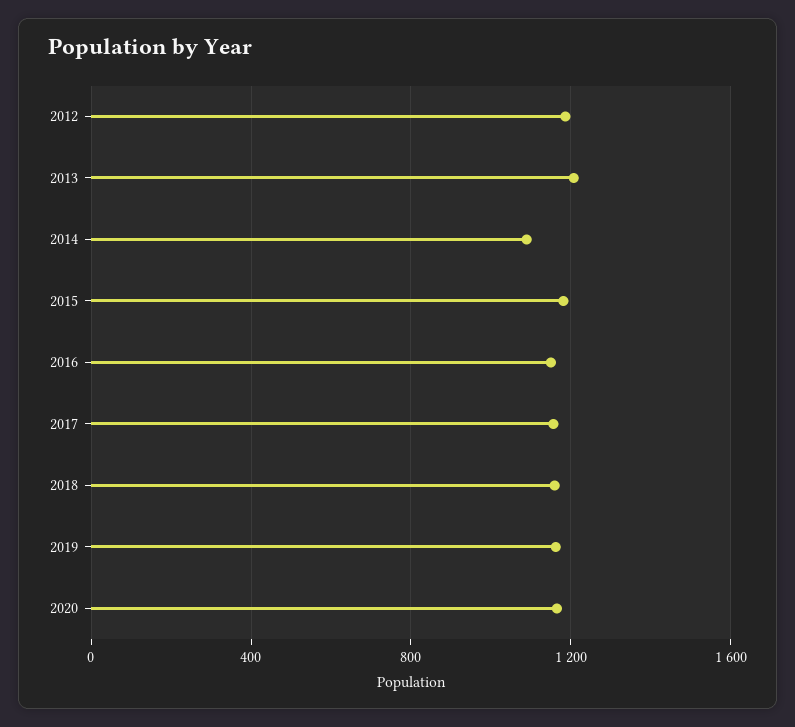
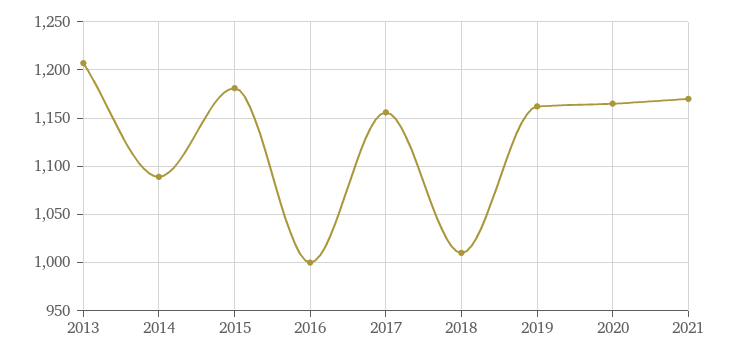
2012: 1200 -> none
2016: 1150 -> 1000
2018: 1150 -> 1010
2021: none -> 1170

